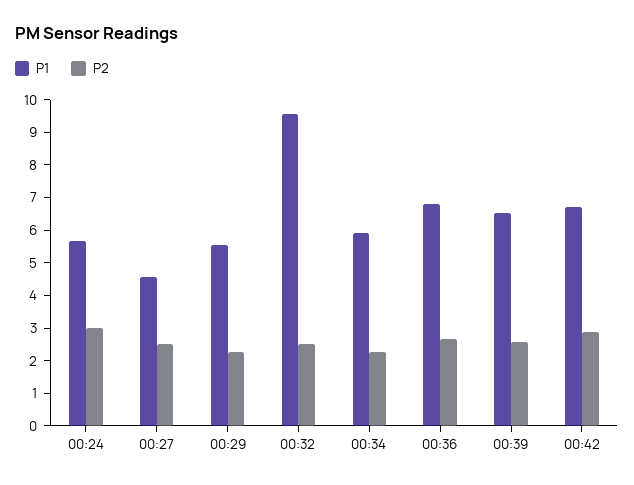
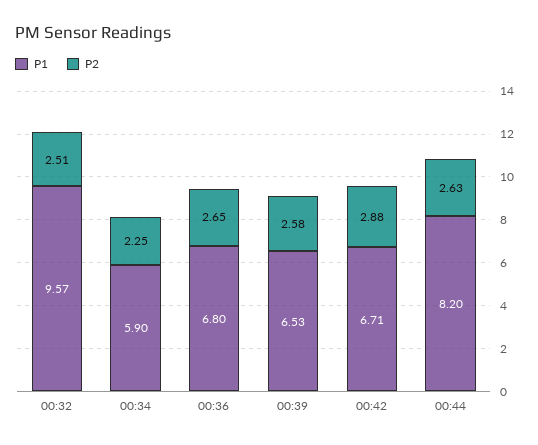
P1, 00:24: 5.75 -> none
P2, 00:24: 3 -> none
P1, 00:27: 4.5 -> none
P2, 00:27: 2.5 -> none
P1, 00:29: 5.5 -> none
P2, 00:29: 2.25 -> none
P1, 00:44: none -> 8.2
P2, 00:44: none -> 2.63

